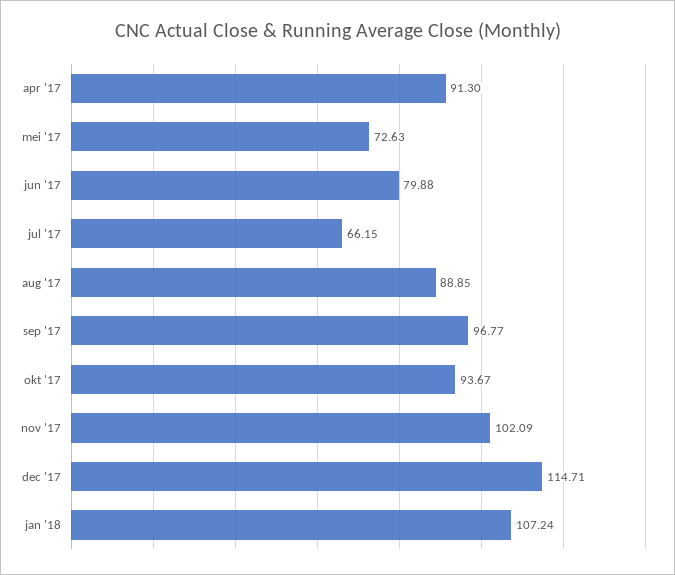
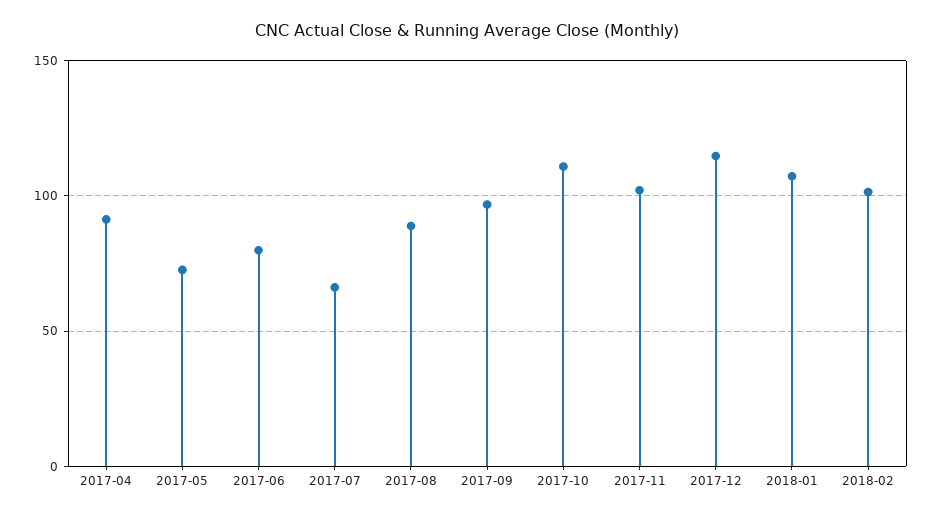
okt '17: 93.67 -> 110
2018-02: none -> 100

